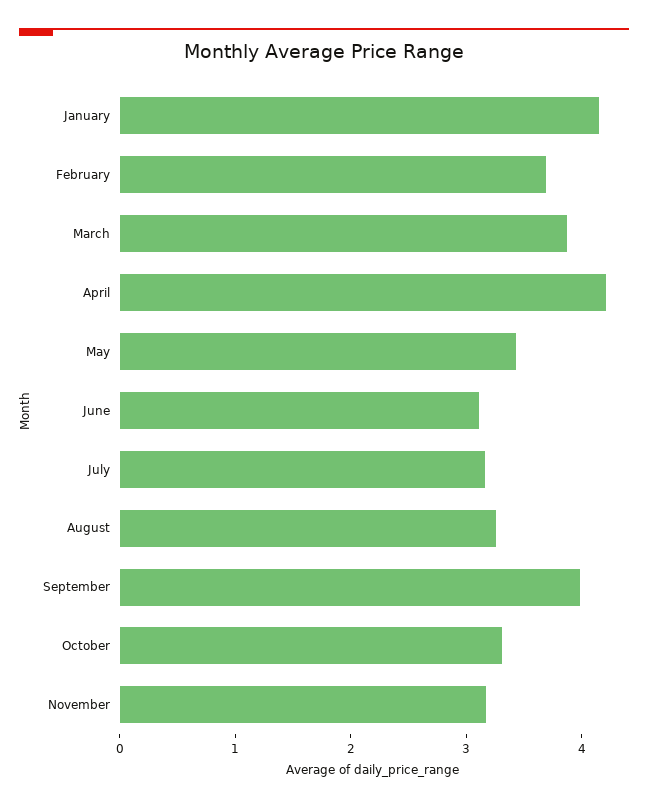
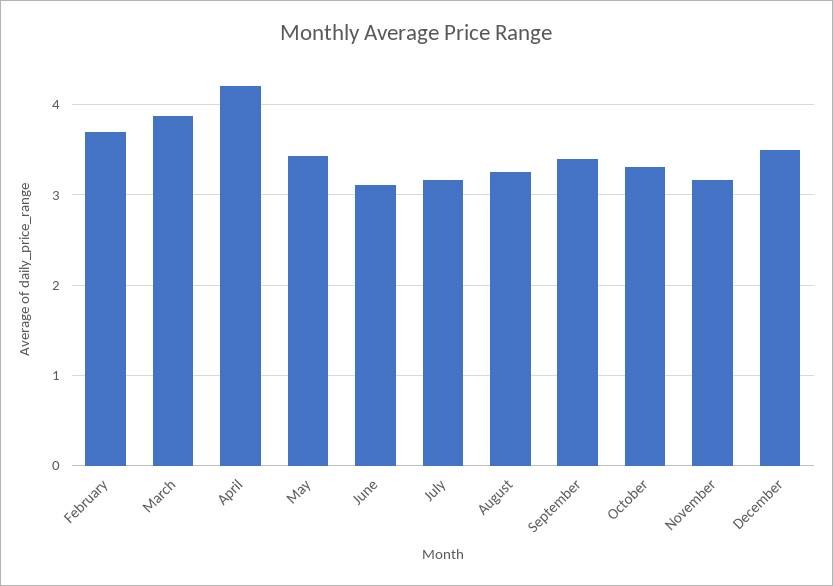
January: 4.2 -> none
September: 4 -> 3.4
December: none -> 3.5

